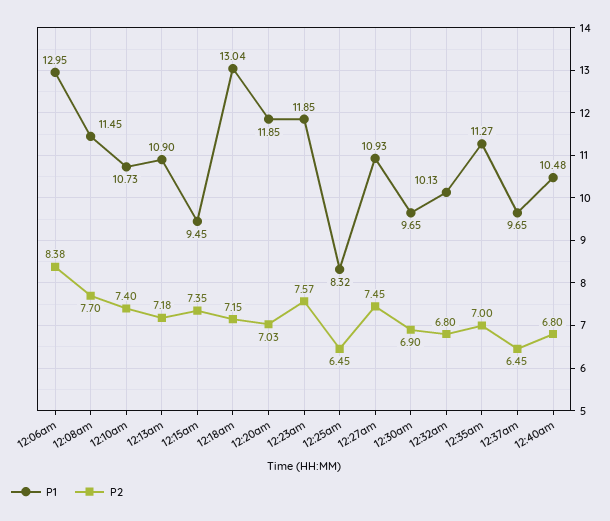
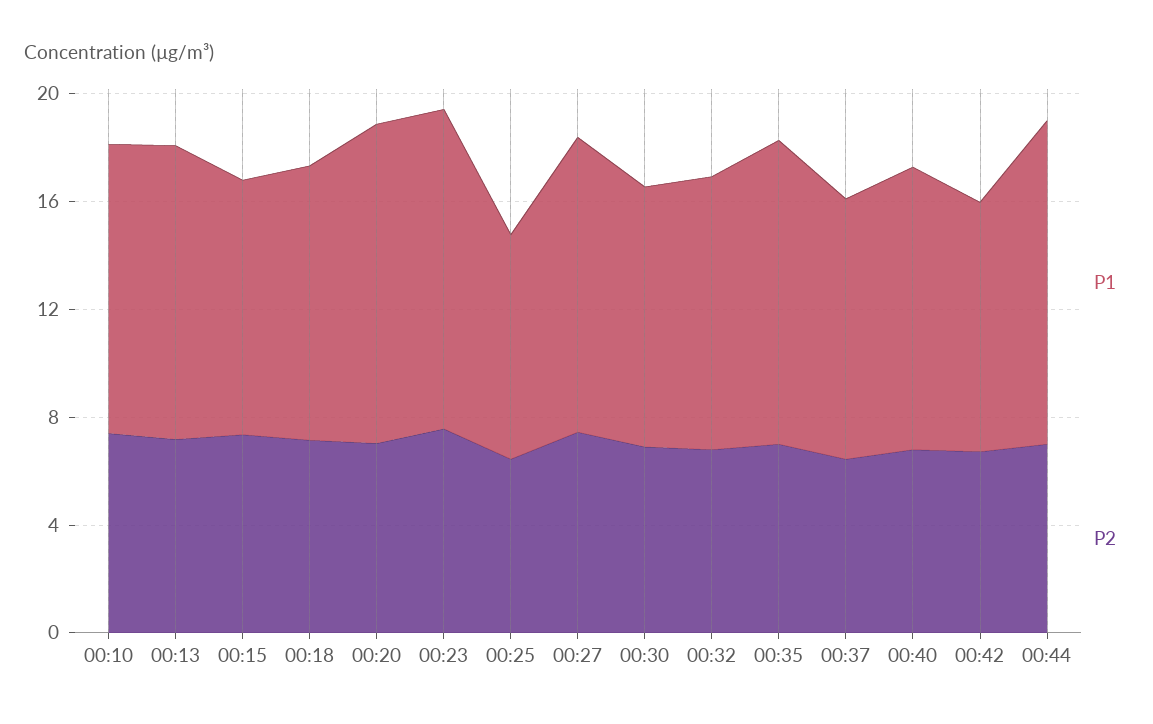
P1, 12:06am: 12.95 -> none
P2, 12:06am: 8.38 -> none
P1, 12:08am: 11.45 -> none
P2, 12:08am: 7.7 -> none
P1, 12:18am: 13.04 -> 10
P1, 00:42: none -> 9
P2, 00:42: none -> 7
P1, 00:44: none -> 12
P2, 00:44: none -> 7

